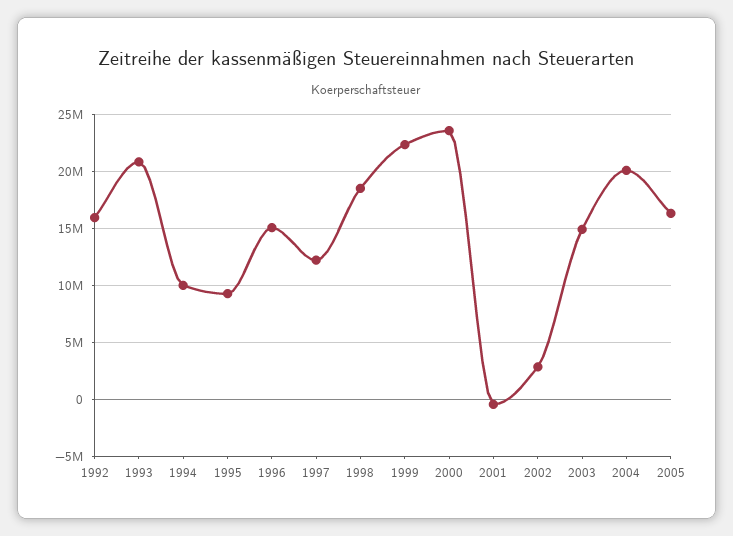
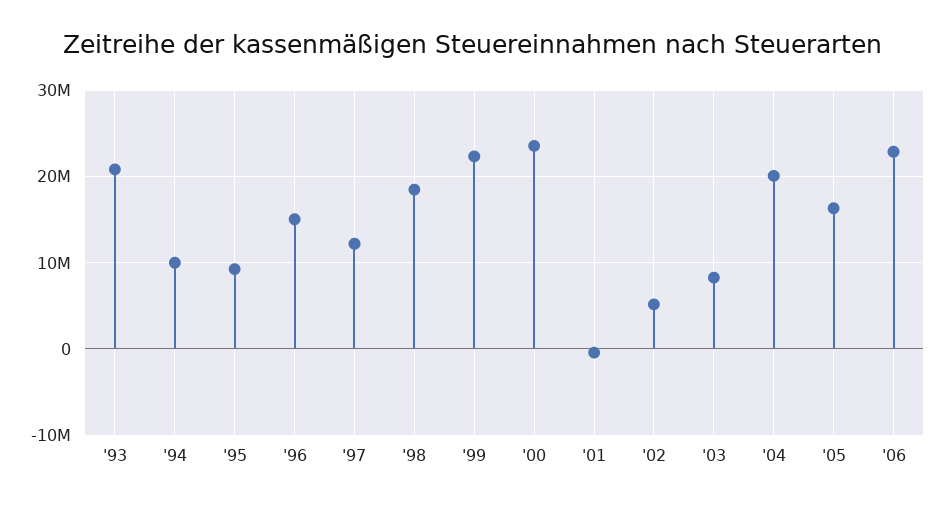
1992: 16000000 -> none
2002: 3000000 -> 5000000
2003: 15000000 -> 8000000
'06: none -> 23000000

